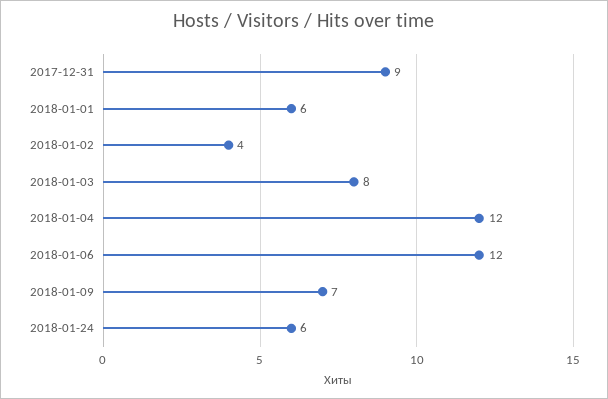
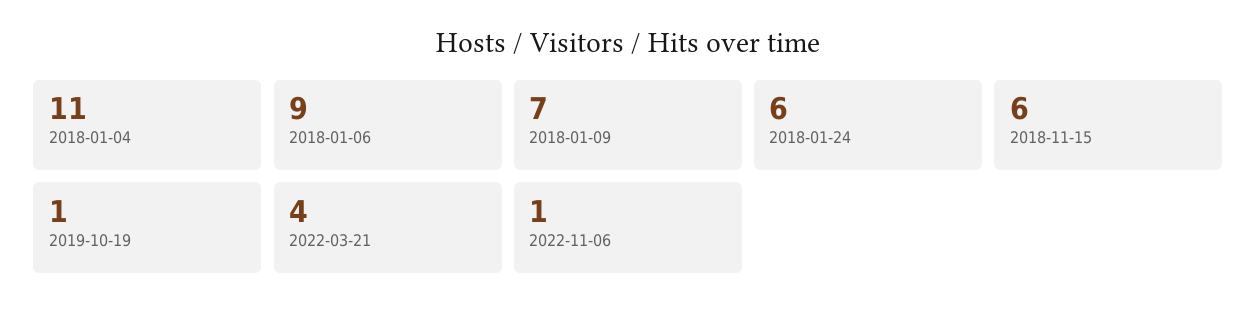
2017-12-31: 9 -> none
2018-01-01: 6 -> none
2018-01-02: 4 -> none
2018-01-03: 8 -> none
2018-01-04: 12 -> 11
2018-01-06: 12 -> 9
2018-11-15: none -> 6
2019-10-19: none -> 1
2022-03-21: none -> 4
2022-11-06: none -> 1

